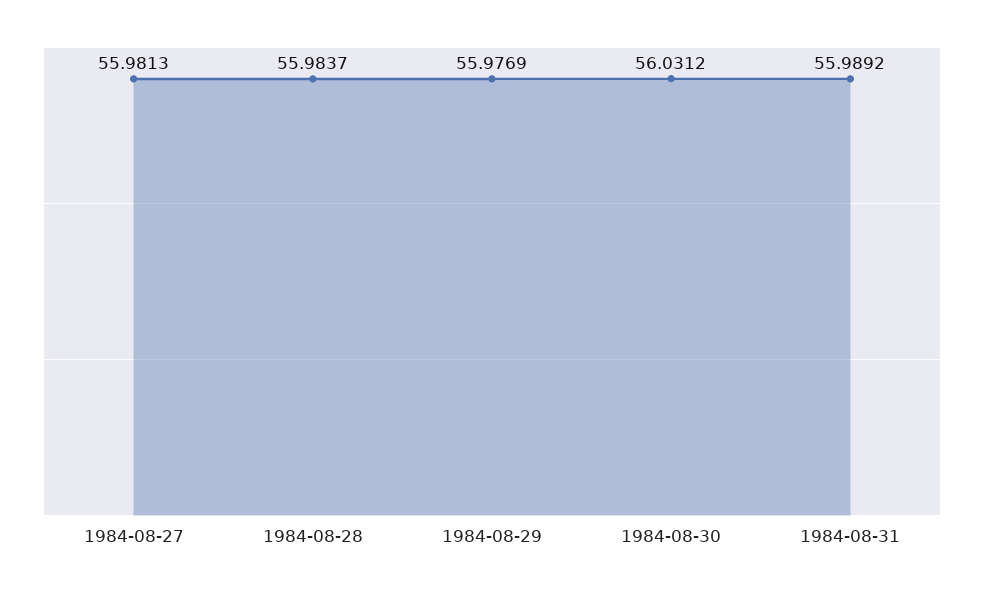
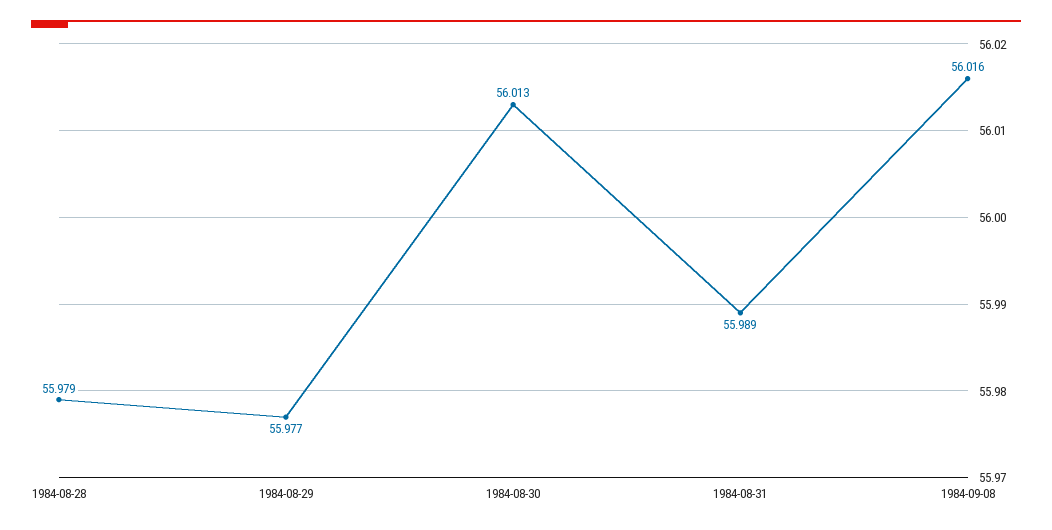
1984-08-27: 55.9813 -> none
1984-08-28: 55.9837 -> 55.979
1984-08-30: 56.0312 -> 56.013
1984-09-08: none -> 56.016

